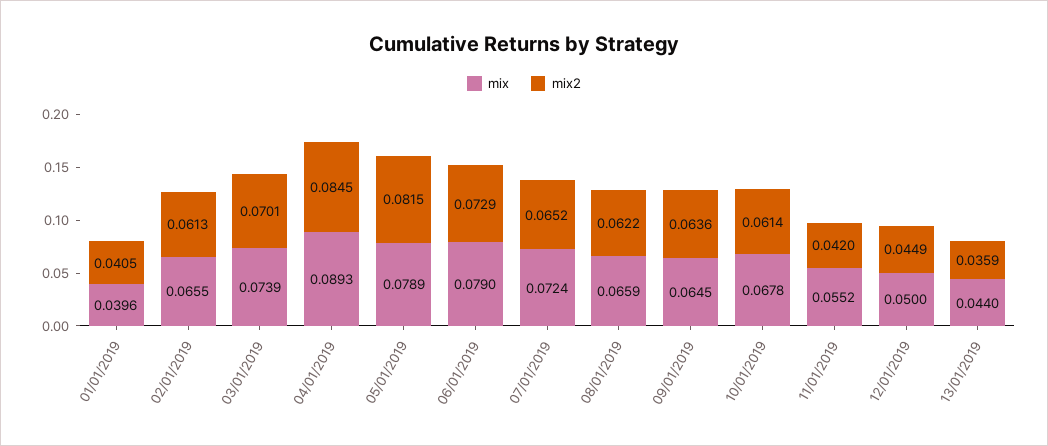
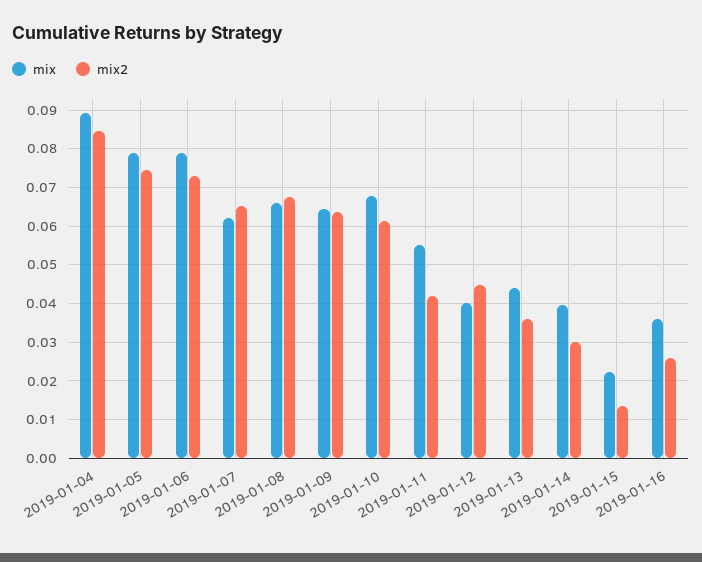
mix, 01/01/2019: 0.0396 -> none
mix2, 01/01/2019: 0.0405 -> none
mix, 02/01/2019: 0.0655 -> none
mix2, 02/01/2019: 0.0613 -> none
mix, 03/01/2019: 0.0739 -> none
mix2, 03/01/2019: 0.0701 -> none
mix2, 05/01/2019: 0.0815 -> 0.074
mix, 07/01/2019: 0.0724 -> 0.062
mix2, 08/01/2019: 0.0622 -> 0.068
mix, 12/01/2019: 0.05 -> 0.04
mix, 2019-01-14: none -> 0.04
mix2, 2019-01-14: none -> 0.03
mix, 2019-01-15: none -> 0.022
mix2, 2019-01-15: none -> 0.014
mix, 2019-01-16: none -> 0.036
mix2, 2019-01-16: none -> 0.026

